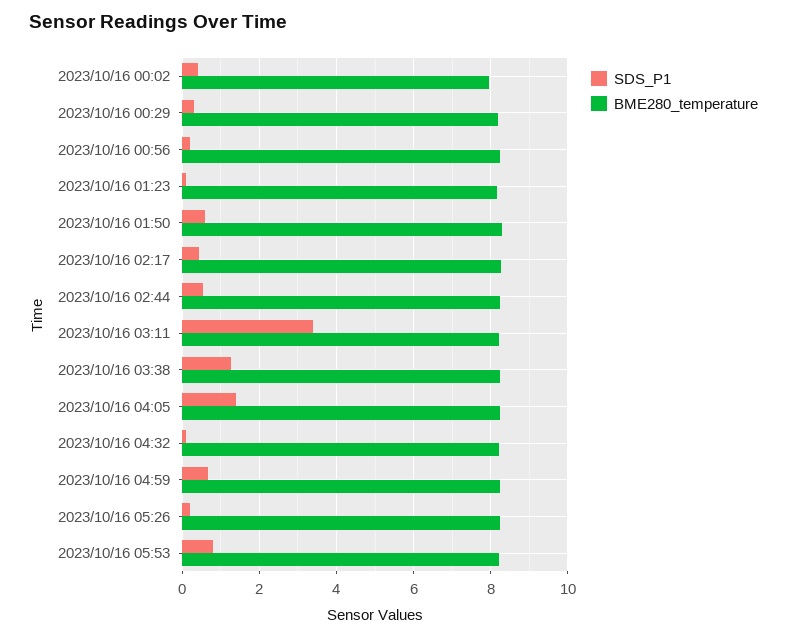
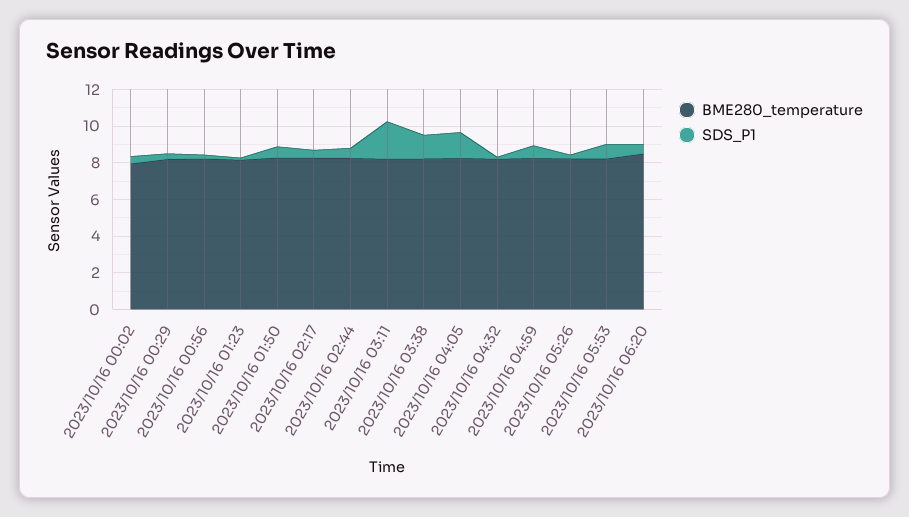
SDS_P1, 2023/10/16 03:11: 3.4 -> 2
BME280_temperature, 2023/10/16 06:20: none -> 8.5
SDS_P1, 2023/10/16 06:20: none -> 0.5

